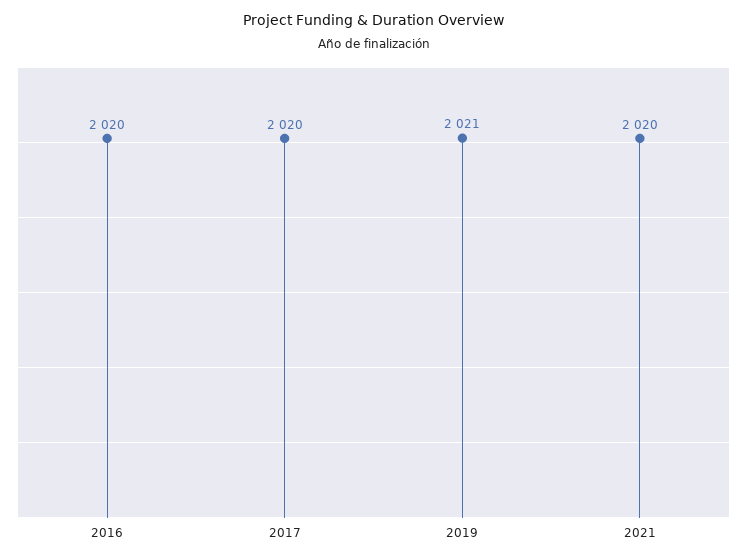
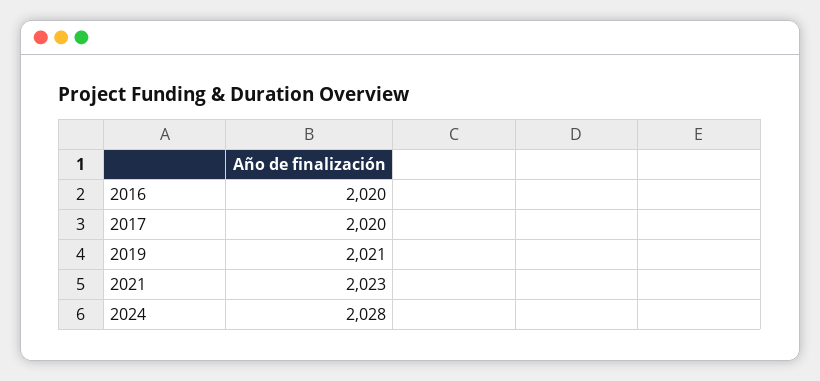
2021: 2020 -> 2023
2024: none -> 2028

